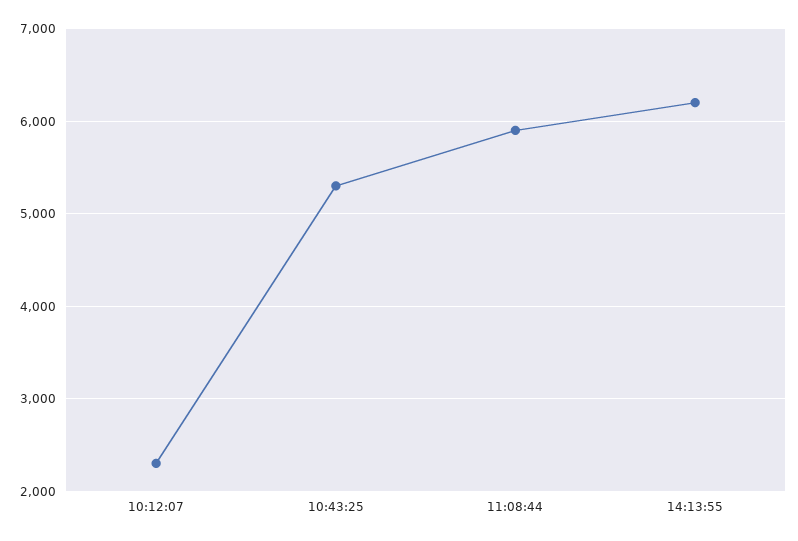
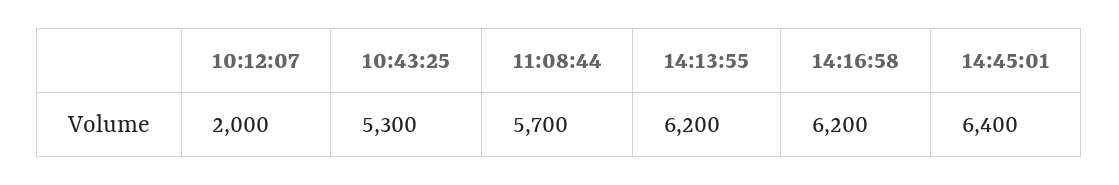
10:12:07: 2300 -> 2000
11:08:44: 5900 -> 5700
14:16:58: none -> 6200
14:45:01: none -> 6400

